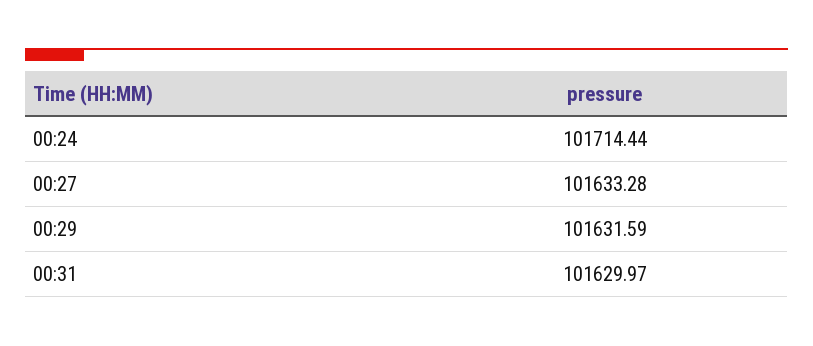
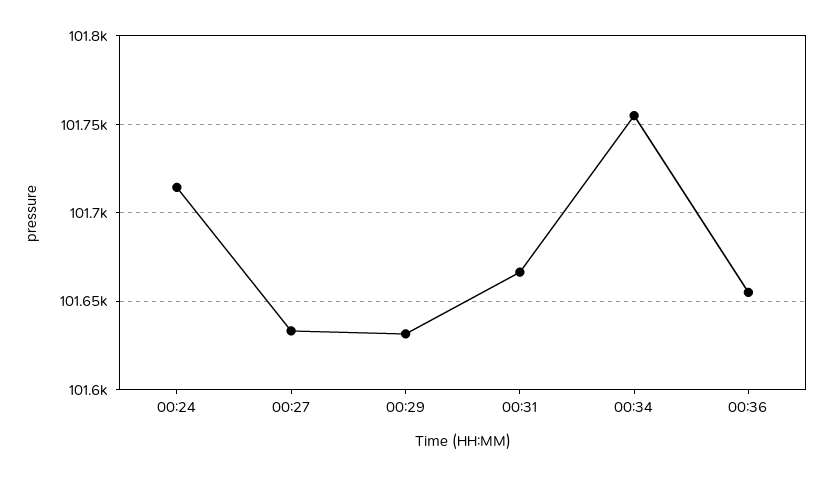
00:31: 101629.97 -> 101665
00:34: none -> 101755
00:36: none -> 101655

